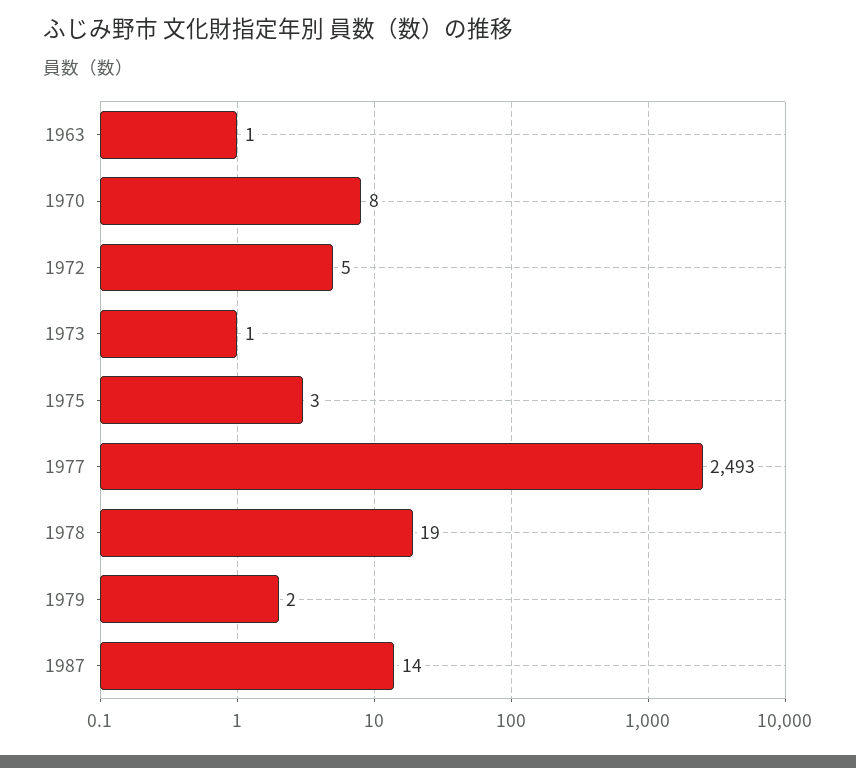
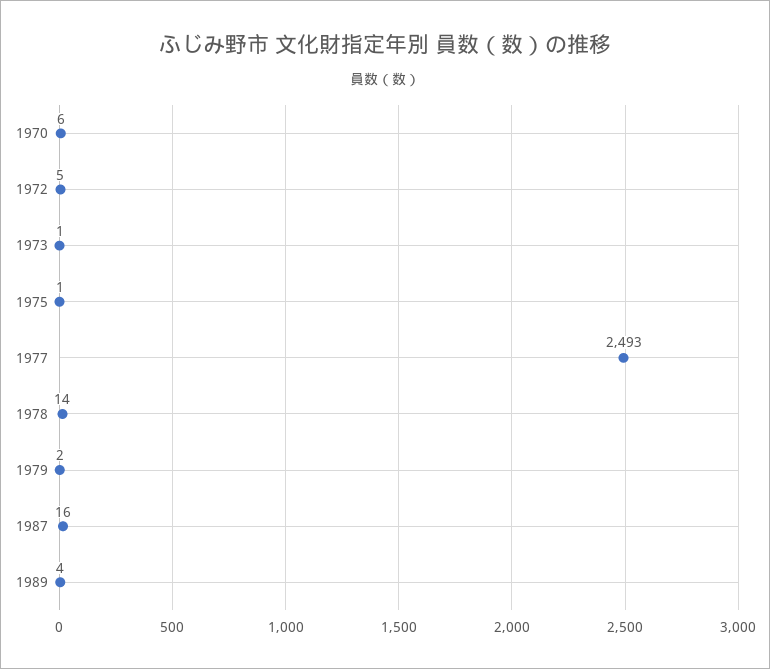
1963: 1 -> none
1970: 8 -> 6
1975: 3 -> 1
1978: 19 -> 14
1987: 14 -> 16
1989: none -> 4

